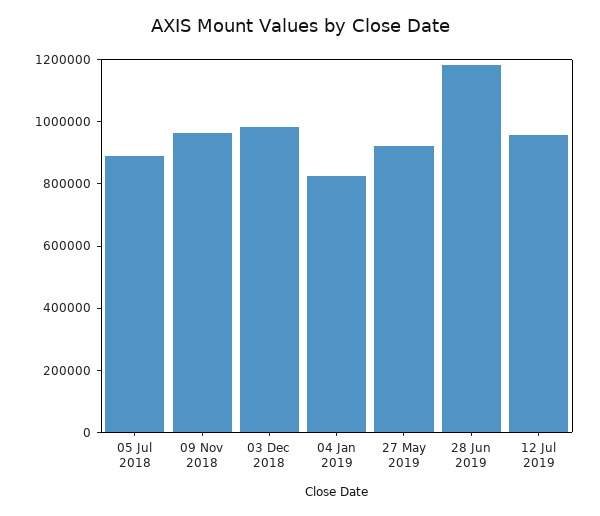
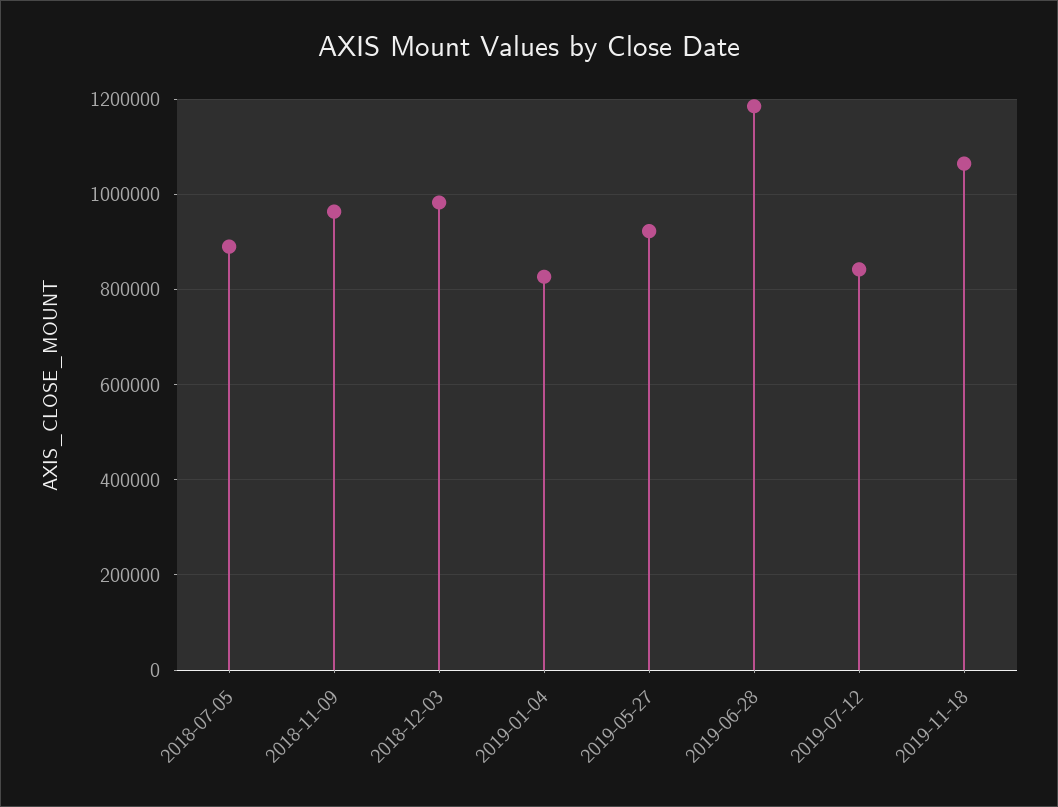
12 Jul 2019: 950000 -> 840000
2019-11-18: none -> 1060000

